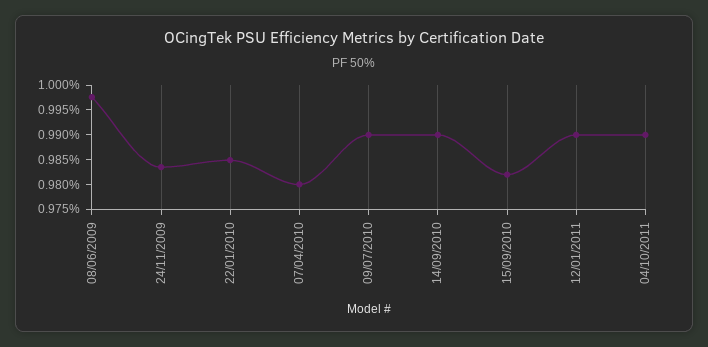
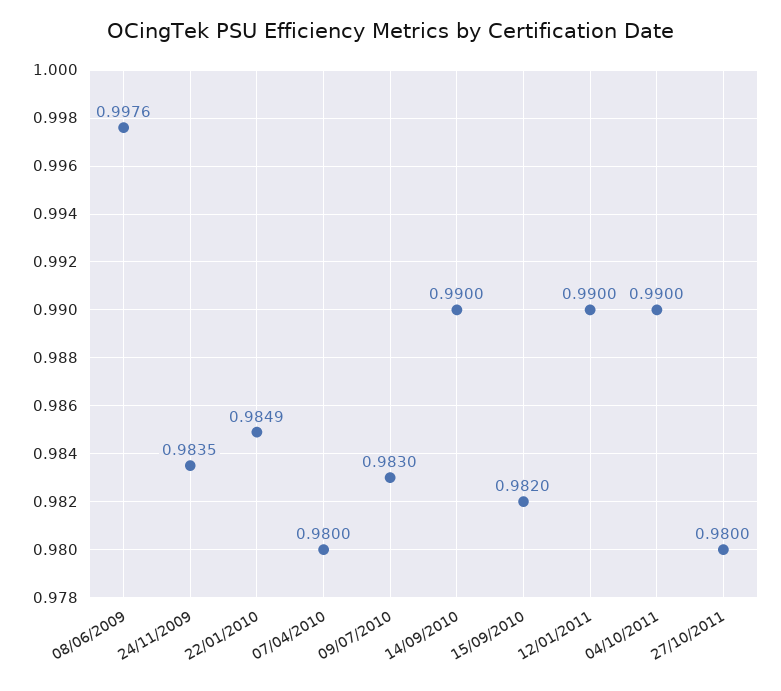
09/07/2010: 0.99 -> 0.983
27/10/2011: none -> 0.98

